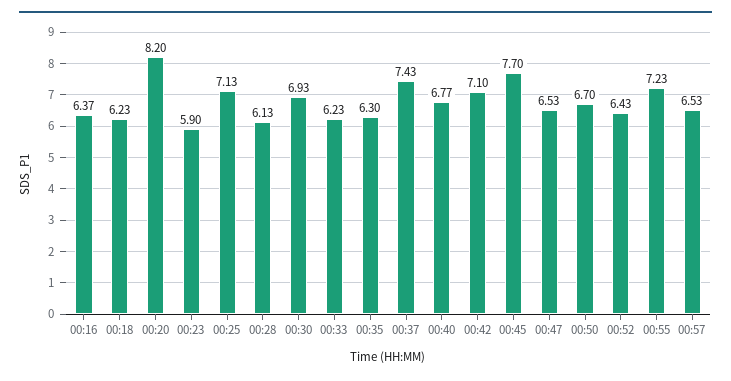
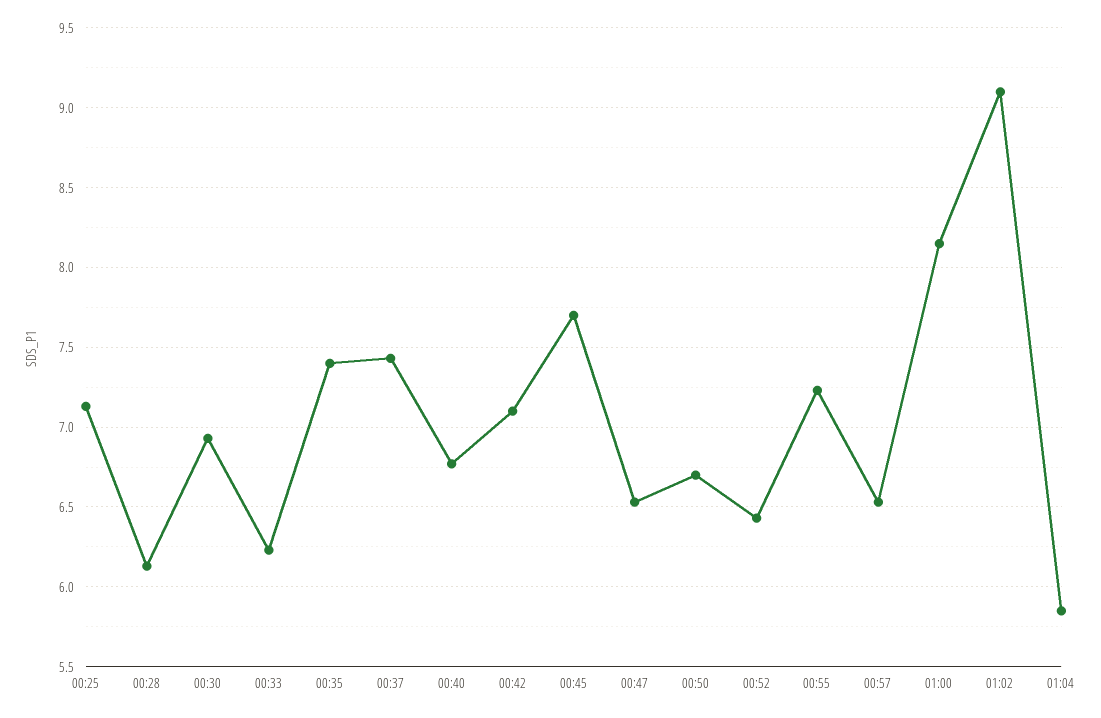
00:16: 6.37 -> none
00:18: 6.23 -> none
00:20: 8.2 -> none
00:23: 5.9 -> none
00:35: 6.3 -> 7.4
01:00: none -> 8.15
01:02: none -> 9.1
01:04: none -> 5.85

